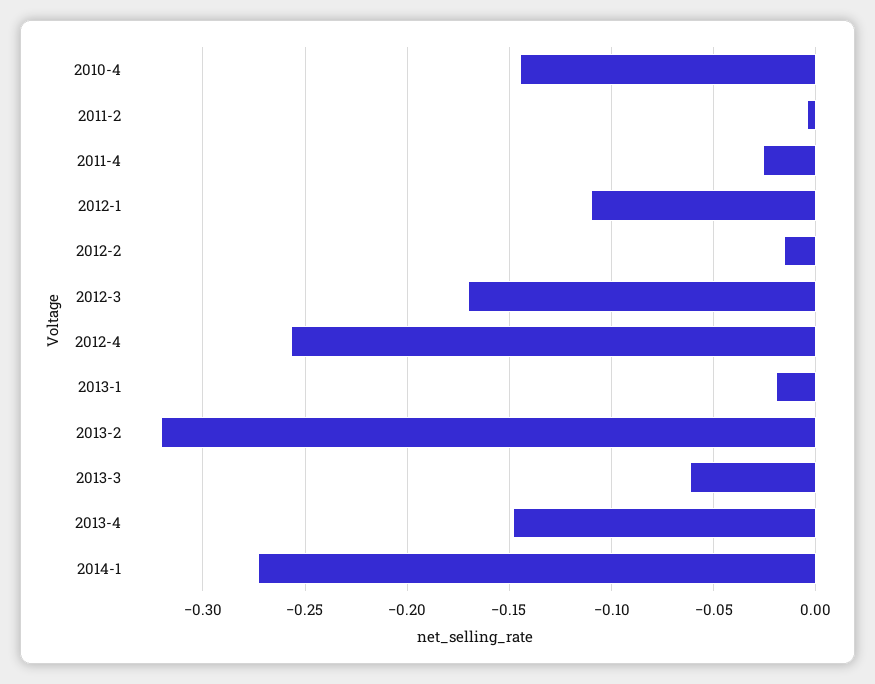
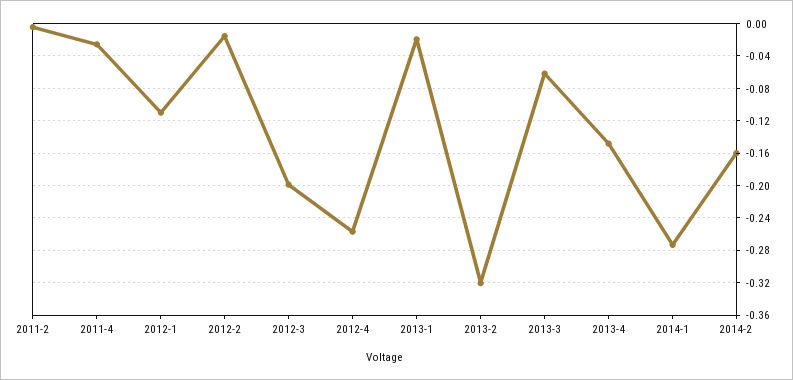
2010-4: -0.145 -> none
2012-3: -0.17 -> -0.2
2014-2: none -> -0.16

